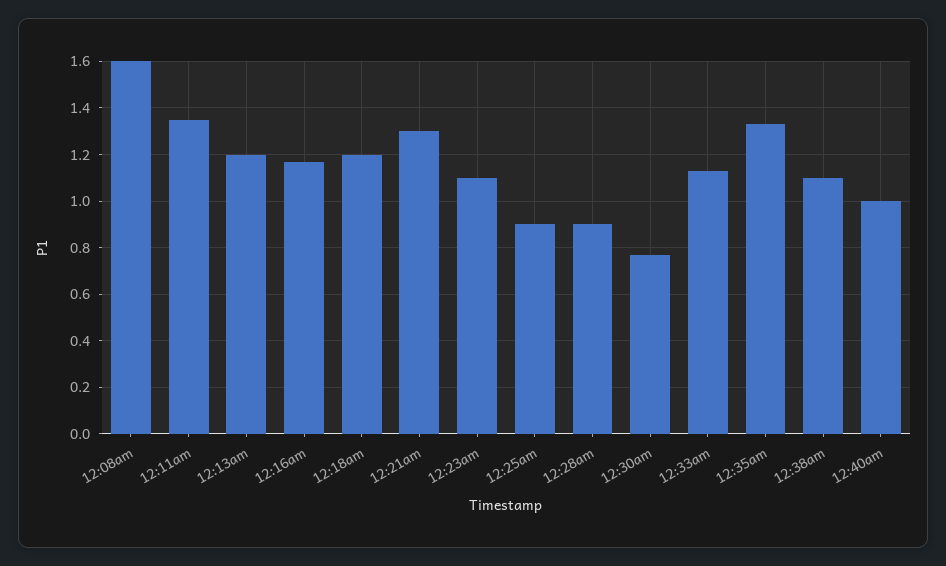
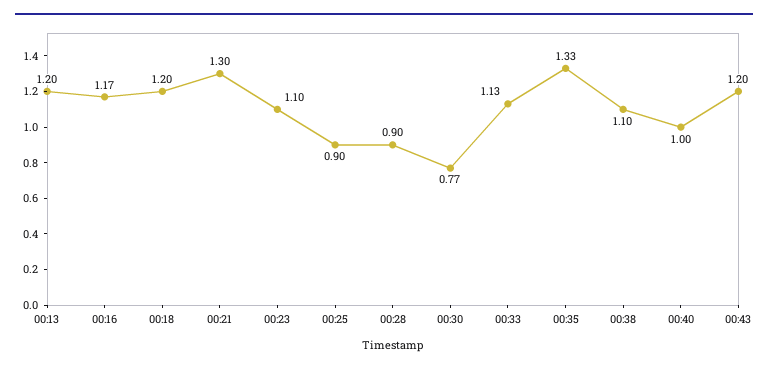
12:08am: 1.6 -> none
12:11am: 1.35 -> none
00:43: none -> 1.2

